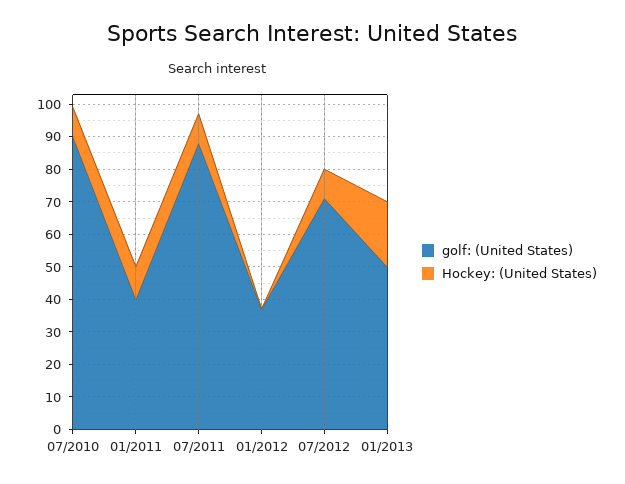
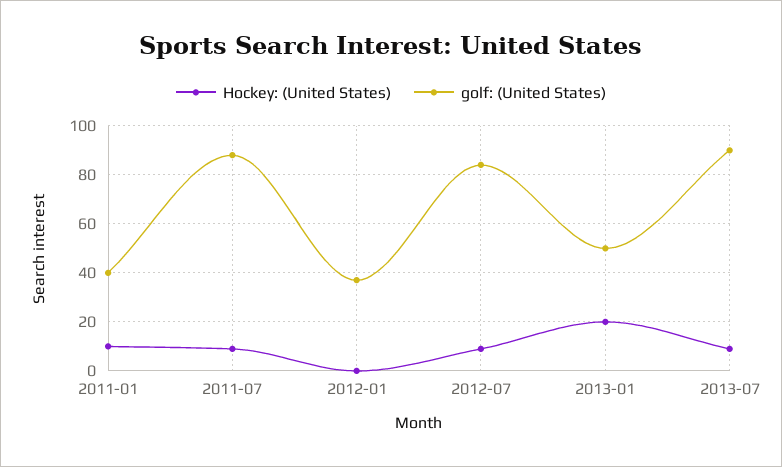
golf: (United States), 07/2010: 90 -> none
Hockey: (United States), 07/2010: 10 -> none
golf: (United States), 07/2012: 70 -> 85
Hockey: (United States), 2013-07: none -> 10
golf: (United States), 2013-07: none -> 90

